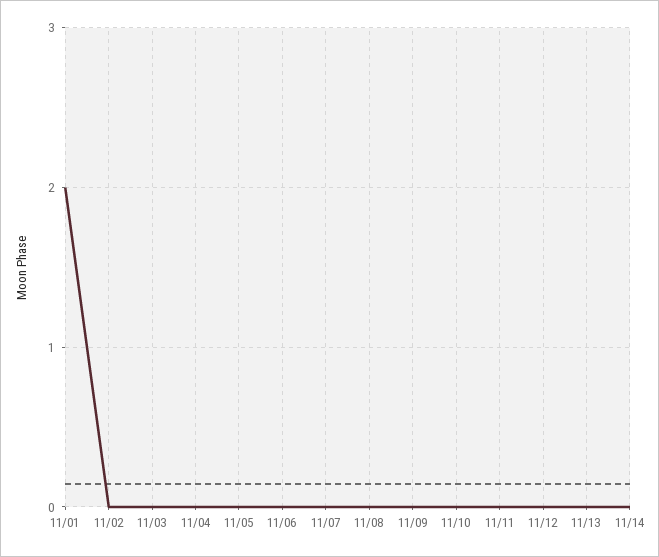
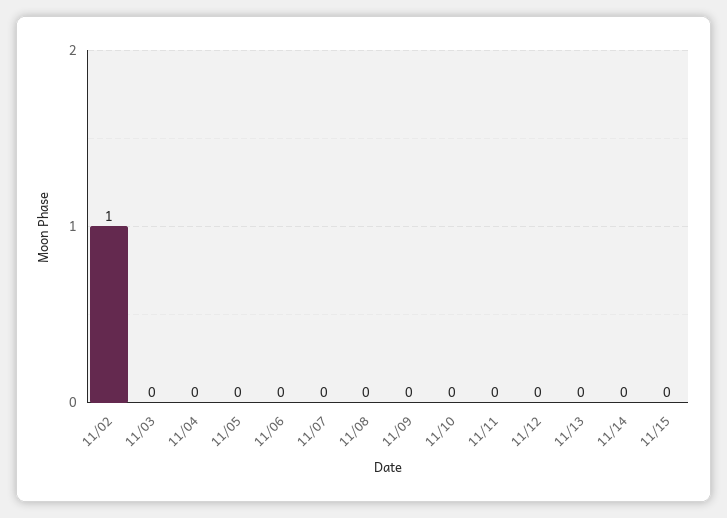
11/01: 2 -> none
11/02: 0 -> 1
11/15: none -> 0

